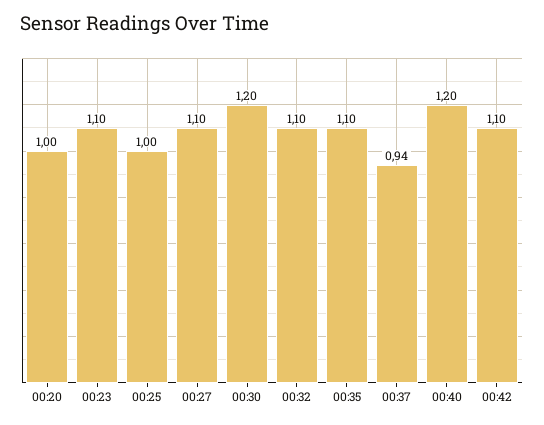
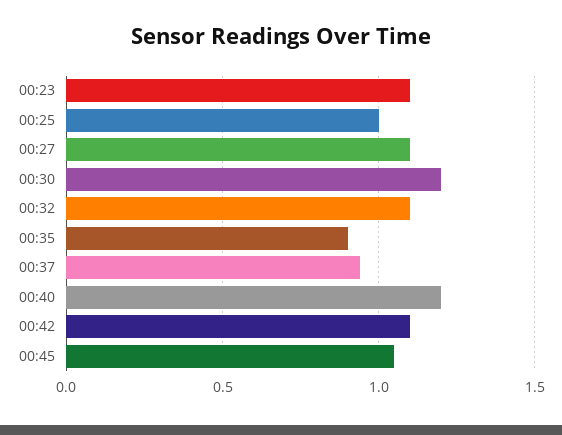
00:20: 1 -> none
00:35: 1.1 -> 0.9
00:45: none -> 1.05

